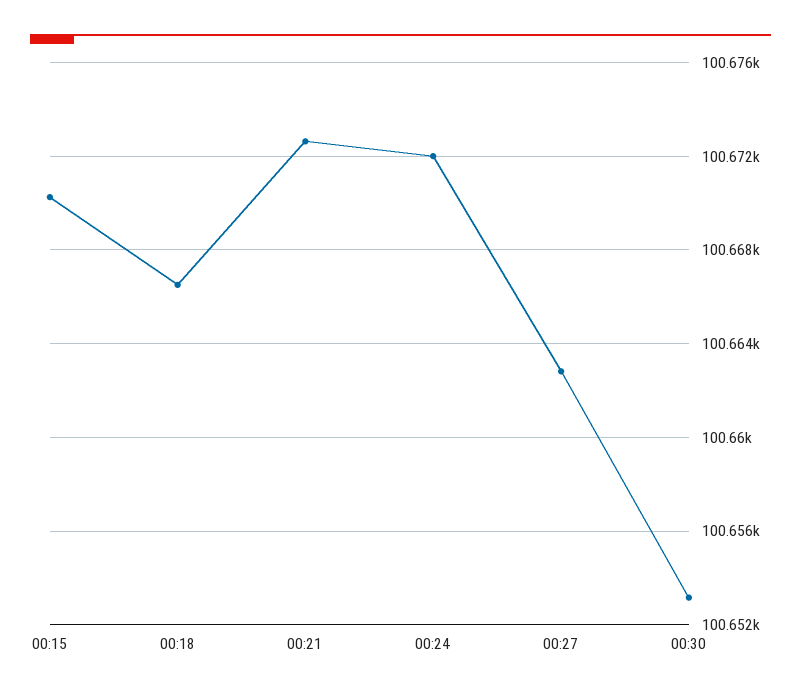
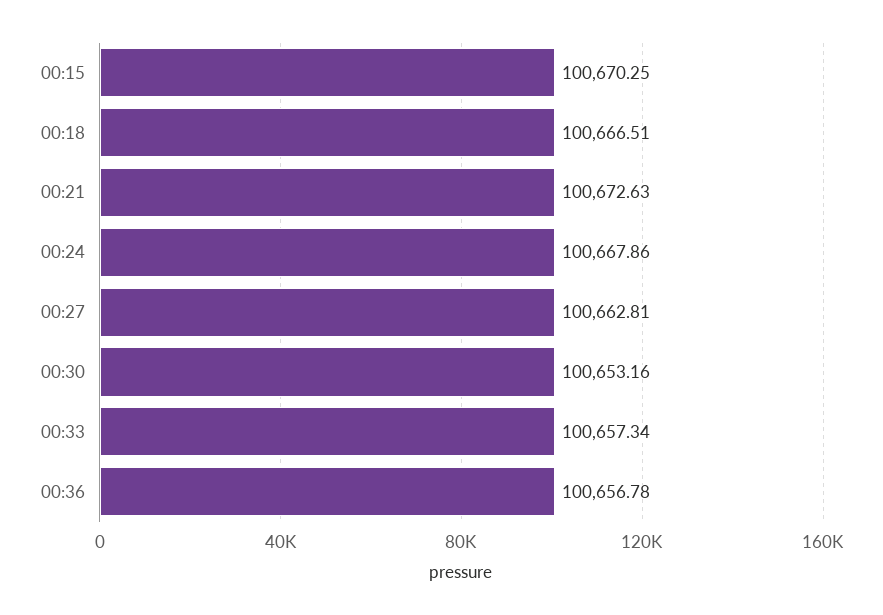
00:24: 100672 -> 100667.86
00:33: none -> 100657.34
00:36: none -> 100656.78

